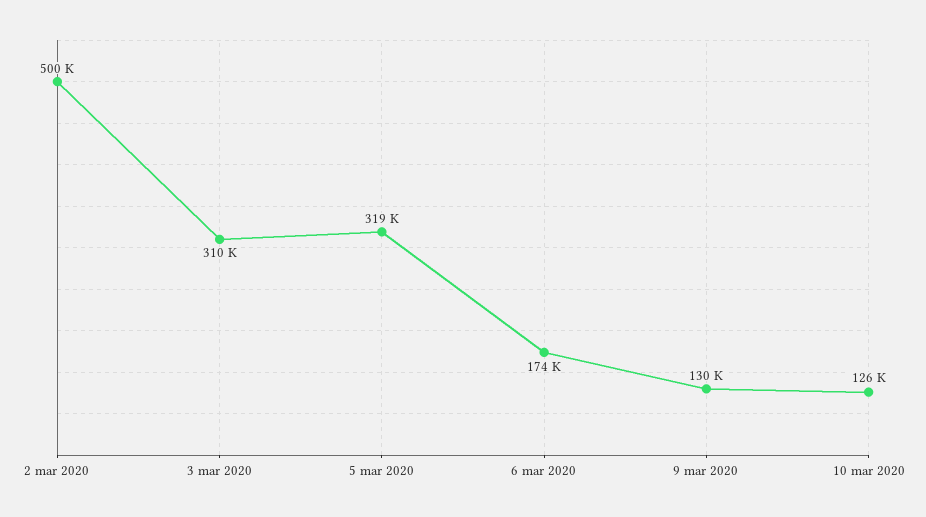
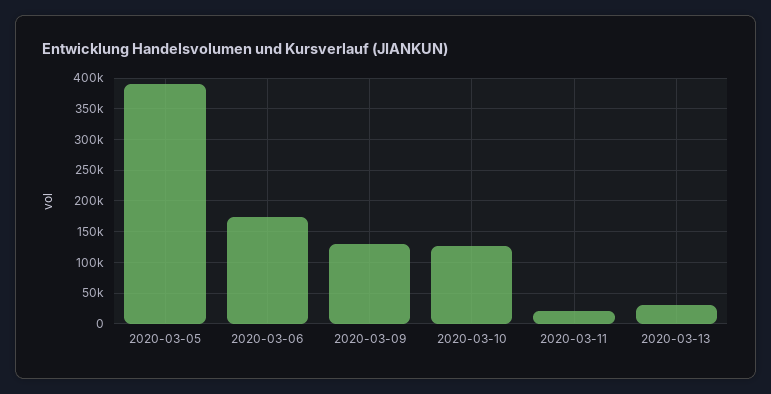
2 mar 2020: 500000 -> none
3 mar 2020: 310000 -> none
5 mar 2020: 319000 -> 390000
2020-03-11: none -> 20000
2020-03-13: none -> 30000

